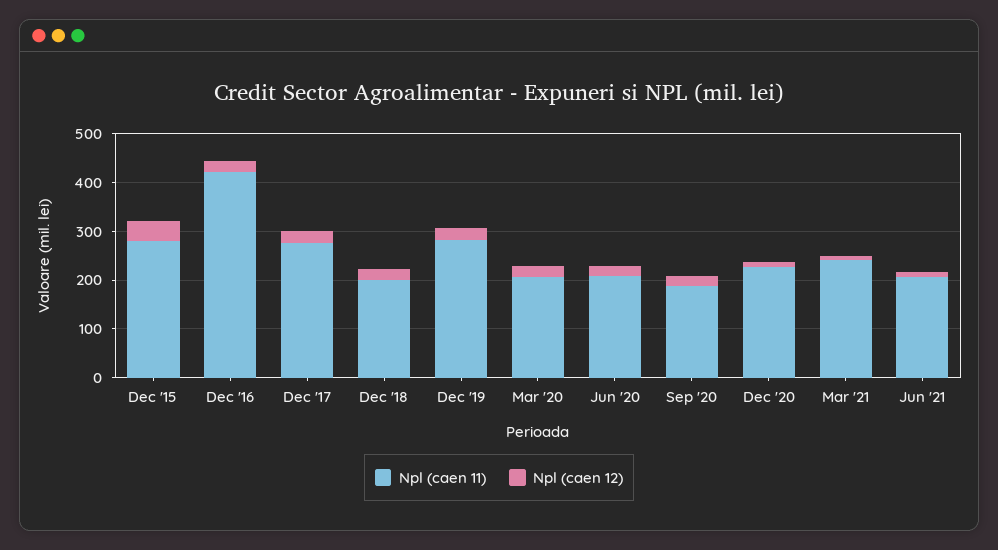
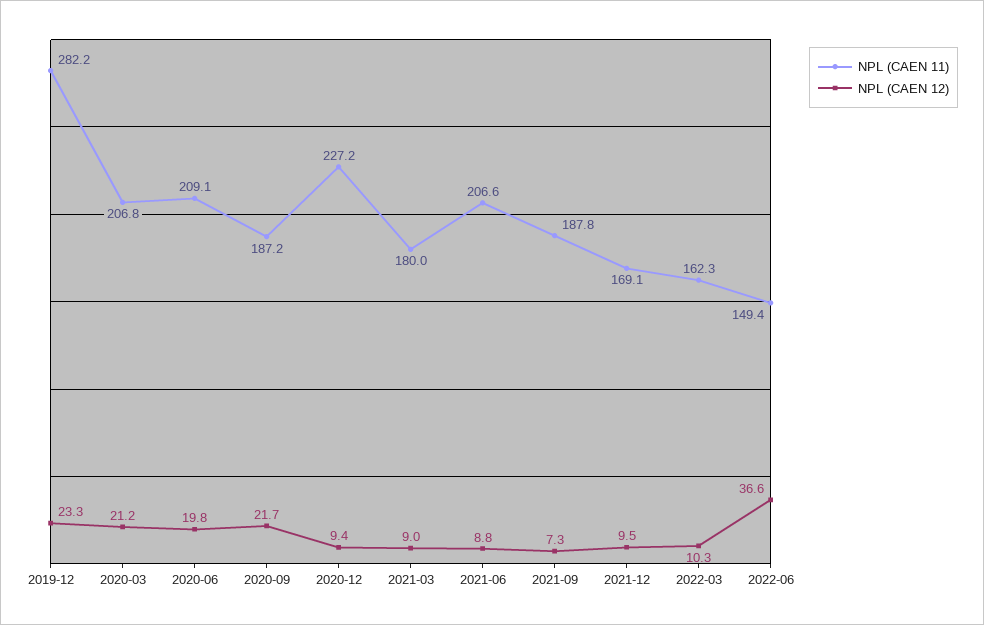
Npl (caen 11), Dec '15: 280 -> none
Npl (caen 12), Dec '15: 40 -> none
Npl (caen 11), Dec '16: 420 -> none
Npl (caen 12), Dec '16: 20 -> none
Npl (caen 11), Dec '17: 280 -> none
Npl (caen 12), Dec '17: 20 -> none
Npl (caen 11), Dec '18: 200 -> none
Npl (caen 12), Dec '18: 20 -> none
Npl (caen 11), Mar '21: 240 -> 180
Npl (caen 11), 2021-09: none -> 187.8
Npl (caen 12), 2021-09: none -> 7.3
Npl (caen 11), 2021-12: none -> 169.1
Npl (caen 12), 2021-12: none -> 9.5
Npl (caen 11), 2022-03: none -> 162.3
Npl (caen 12), 2022-03: none -> 10.3
Npl (caen 11), 2022-06: none -> 149.4
Npl (caen 12), 2022-06: none -> 36.6

